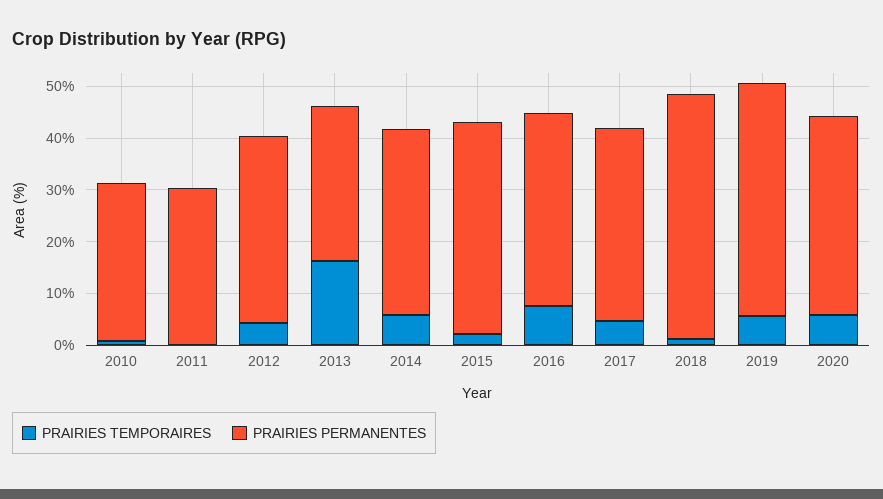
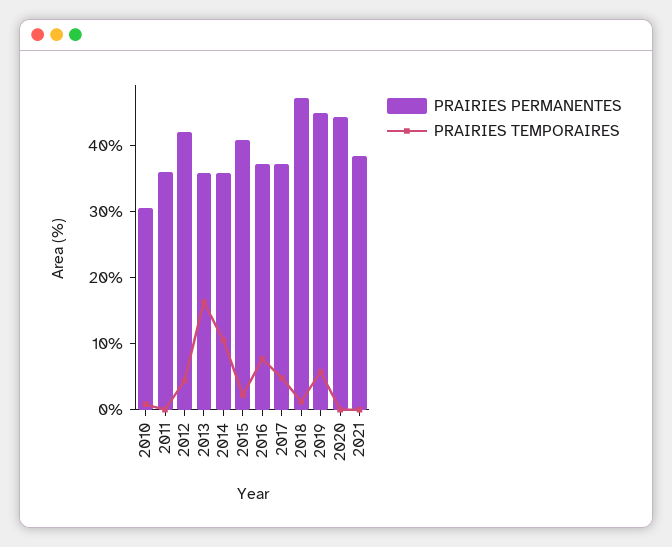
PRAIRIES PERMANENTES, 2011: 30 -> 36
PRAIRIES PERMANENTES, 2012: 36 -> 42
PRAIRIES PERMANENTES, 2013: 30 -> 36
PRAIRIES TEMPORAIRES, 2014: 6 -> 10
PRAIRIES TEMPORAIRES, 2020: 6 -> 0
PRAIRIES PERMANENTES, 2020: 38 -> 44
PRAIRIES PERMANENTES, 2021: none -> 38
PRAIRIES TEMPORAIRES, 2021: none -> 0

